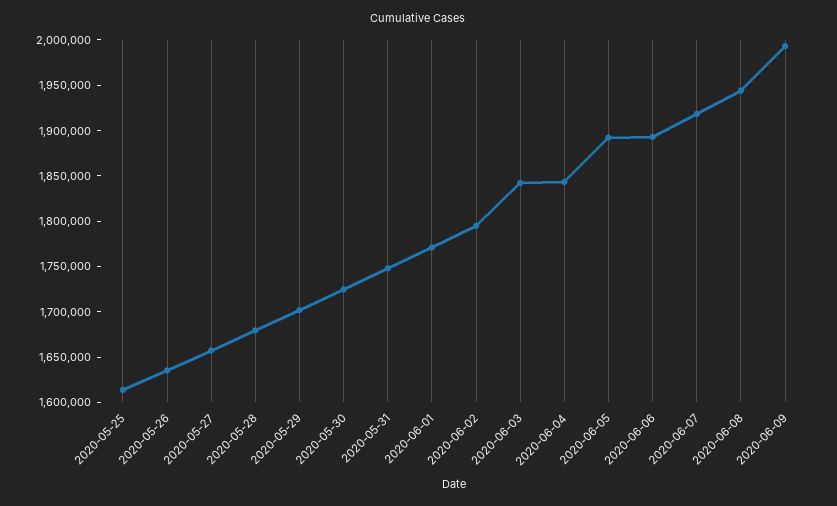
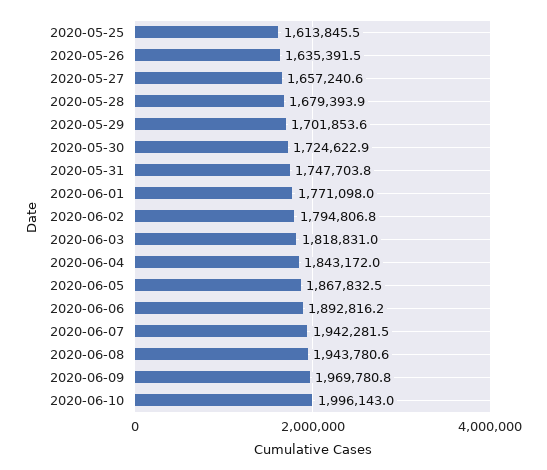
2020-06-03: 1840000 -> 1818831
2020-06-05: 1890000 -> 1867832.5
2020-06-07: 1920000 -> 1942281.5
2020-06-09: 1990000 -> 1969780.8
2020-06-10: none -> 1996143

